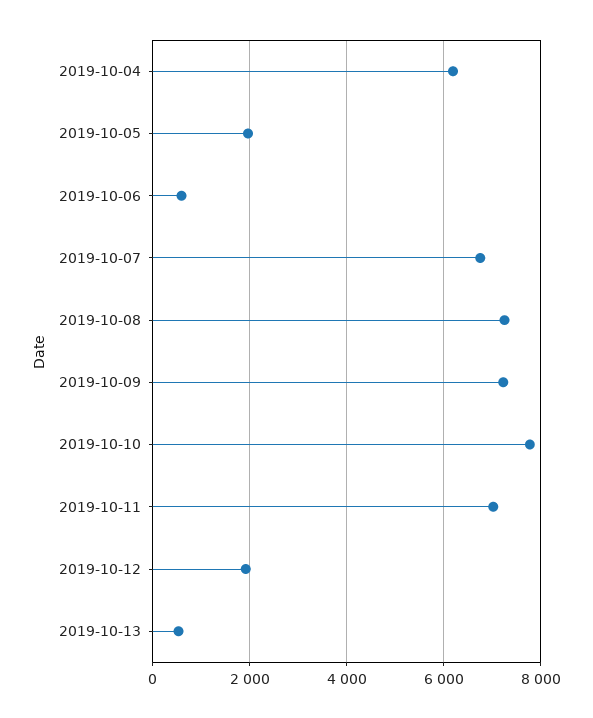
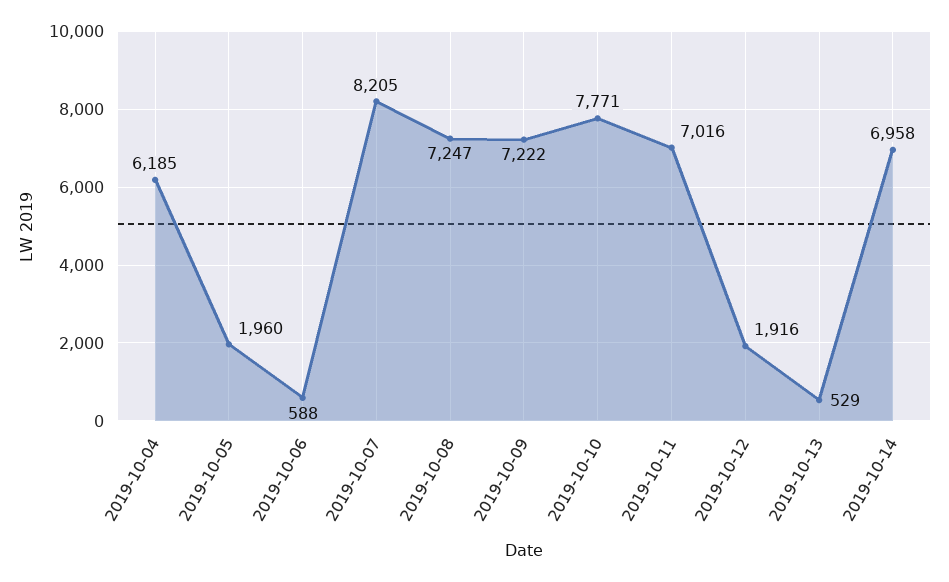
2019-10-07: 6800 -> 8205
2019-10-14: none -> 6958

